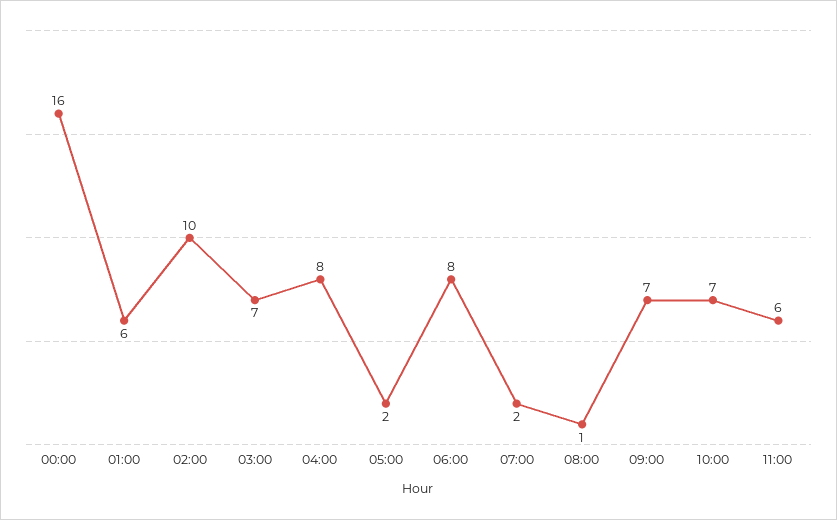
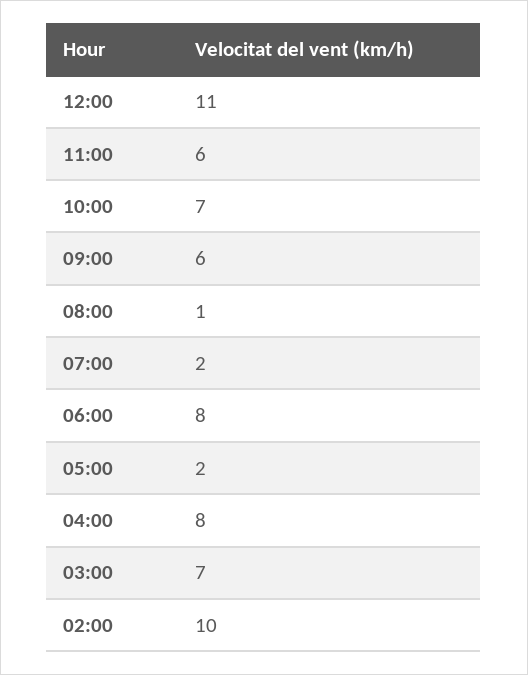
00:00: 16 -> none
01:00: 6 -> none
09:00: 7 -> 6
12:00: none -> 11

